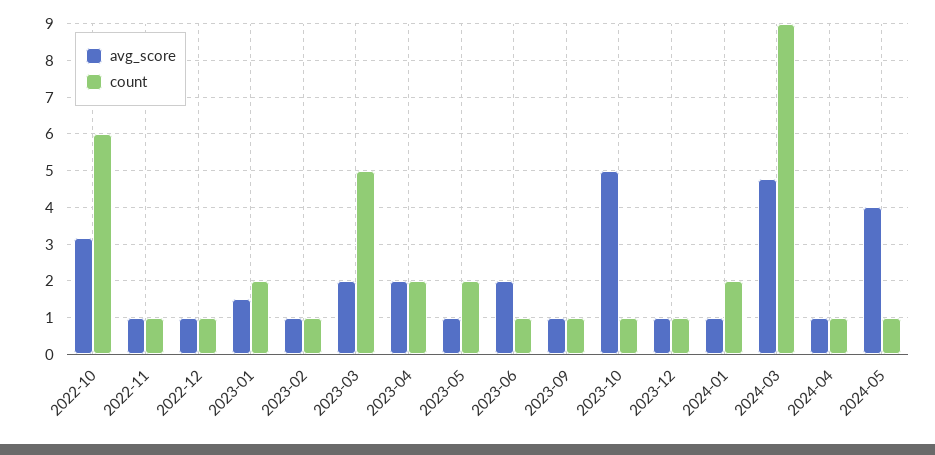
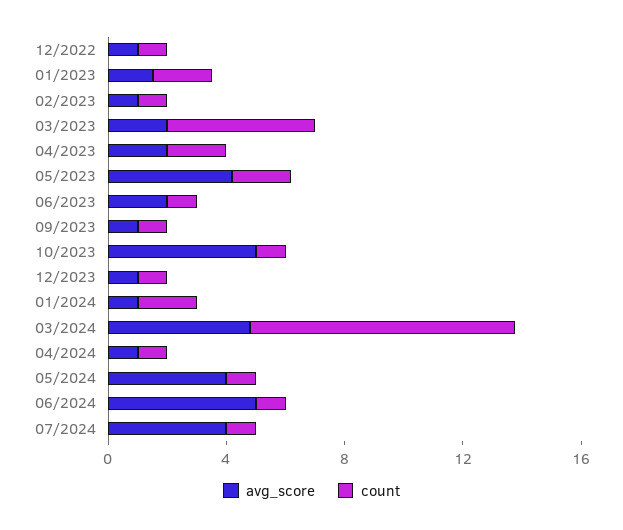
avg_score, 2022-10: 3.2 -> none
count, 2022-10: 6 -> none
avg_score, 2022-11: 1 -> none
count, 2022-11: 1 -> none
avg_score, 2023-05: 1 -> 4
avg_score, 06/2024: none -> 5
count, 06/2024: none -> 1
avg_score, 07/2024: none -> 4
count, 07/2024: none -> 1

